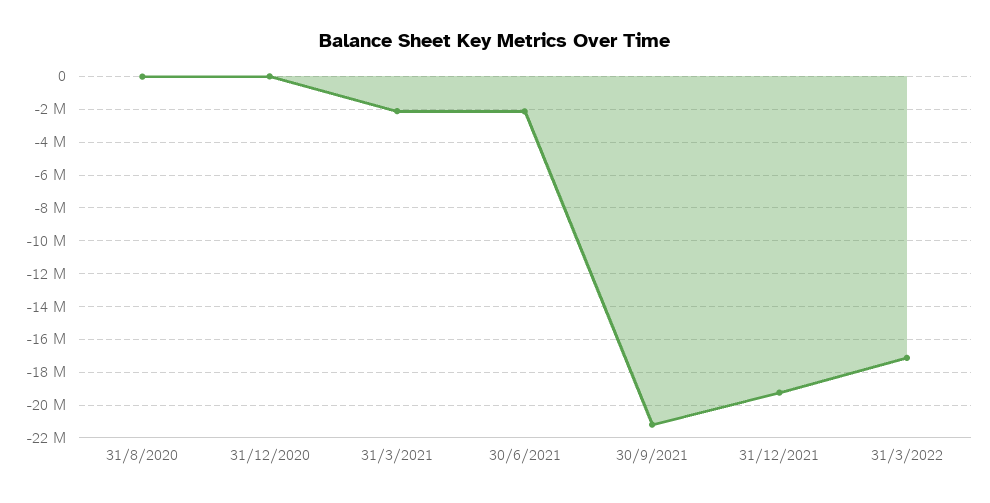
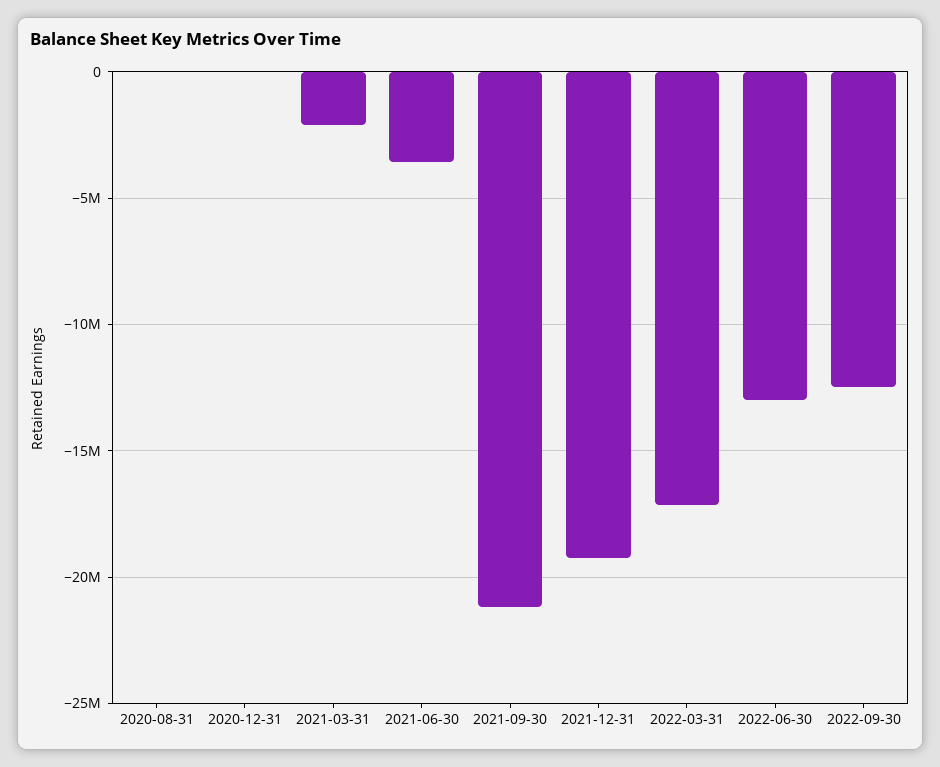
30/6/2021: -2000000 -> -3500000
2022-06-30: none -> -13000000
2022-09-30: none -> -12500000

